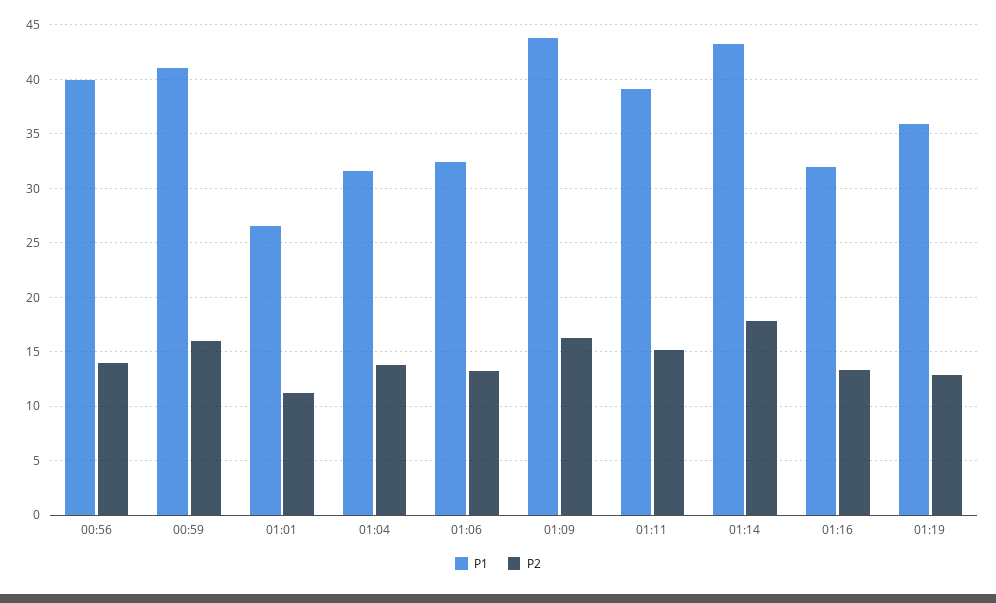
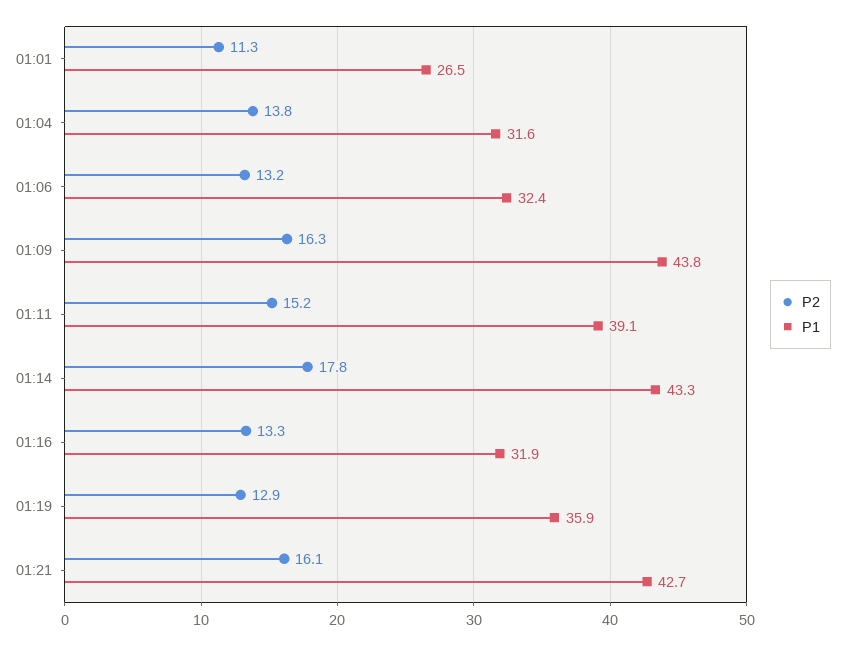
P1, 00:56: 40 -> none
P2, 00:56: 14 -> none
P1, 00:59: 41 -> none
P2, 00:59: 16 -> none
P2, 01:21: none -> 16.1
P1, 01:21: none -> 42.7

